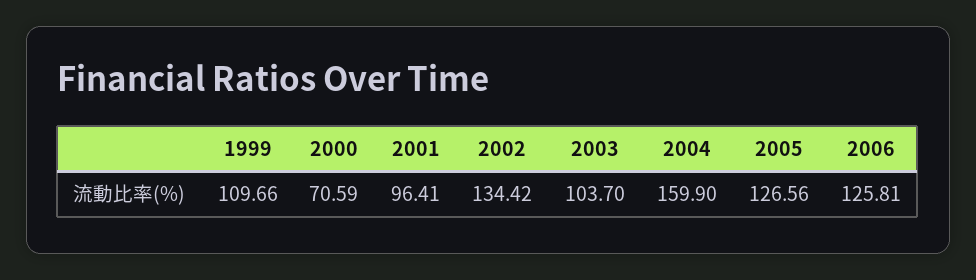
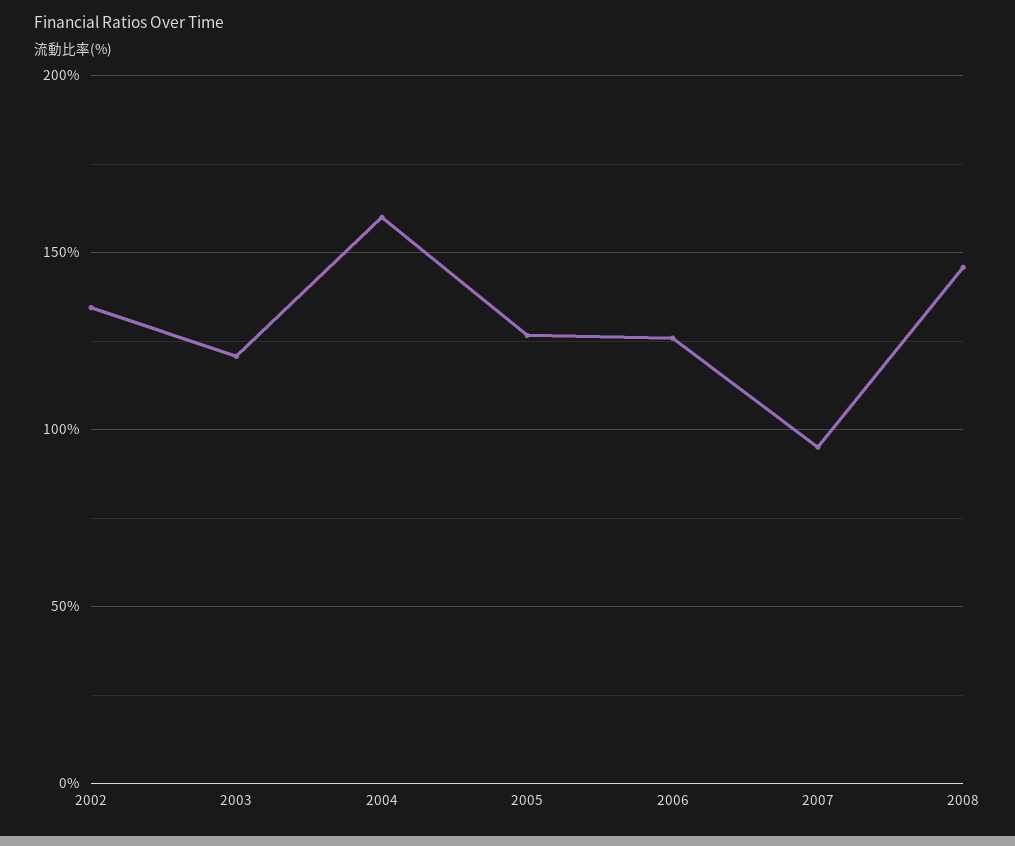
1999: 109.66 -> none
2000: 70.59 -> none
2001: 96.41 -> none
2003: 103.7 -> 120
2007: none -> 95
2008: none -> 145

